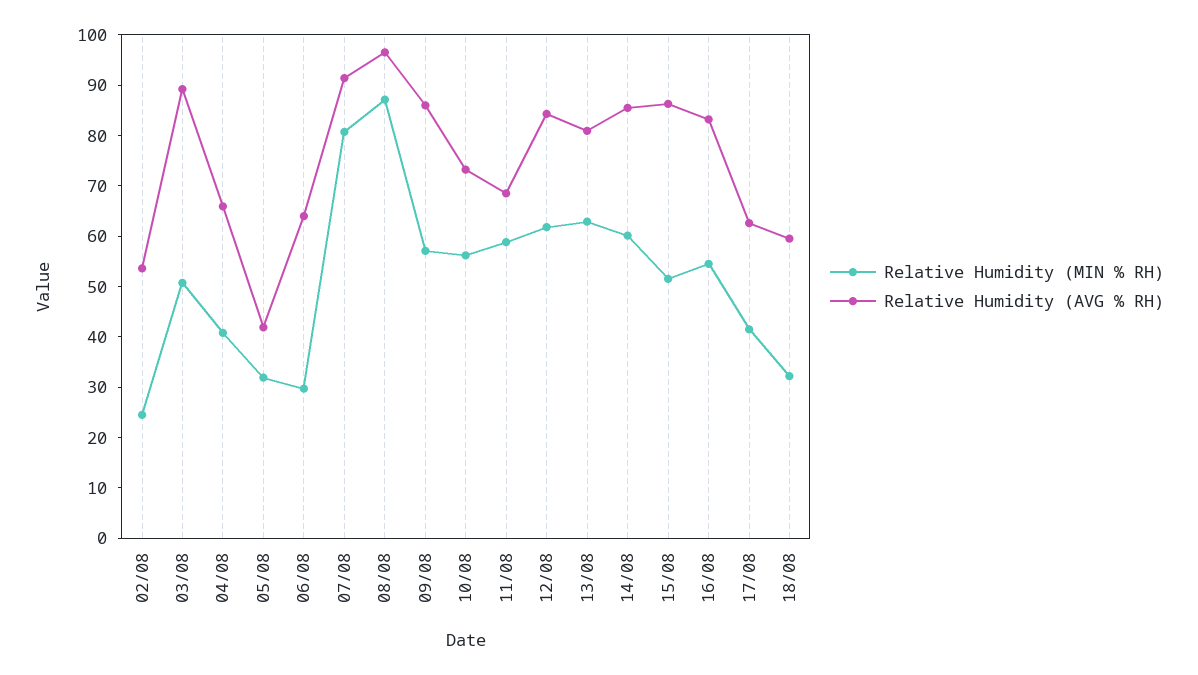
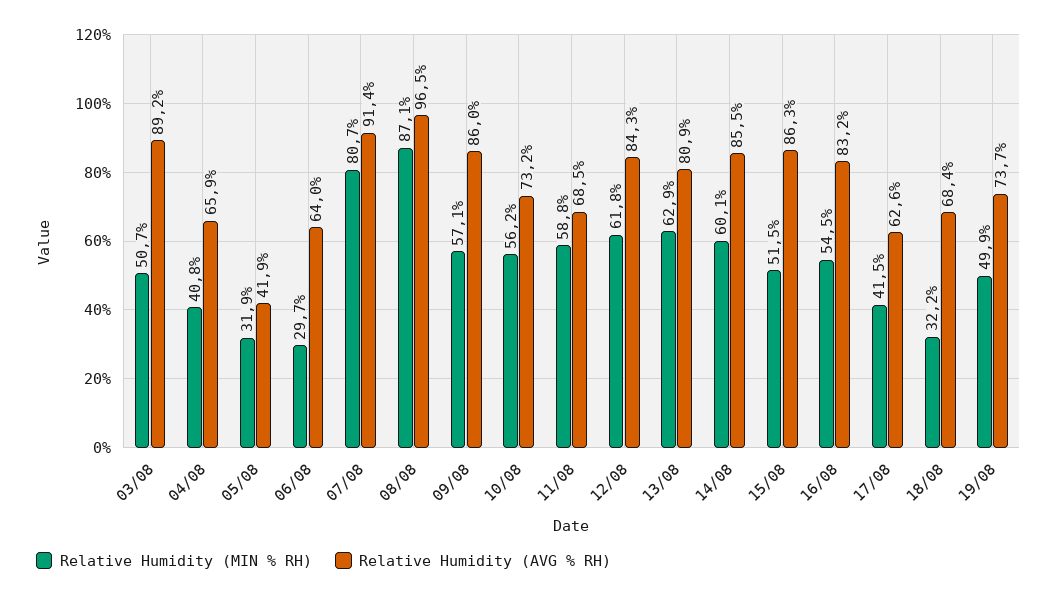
Relative Humidity (MIN % RH), 02/08: 24 -> none
Relative Humidity (AVG % RH), 02/08: 54 -> none
Relative Humidity (AVG % RH), 18/08: 60 -> 68.4
Relative Humidity (MIN % RH), 19/08: none -> 49.9
Relative Humidity (AVG % RH), 19/08: none -> 73.7

